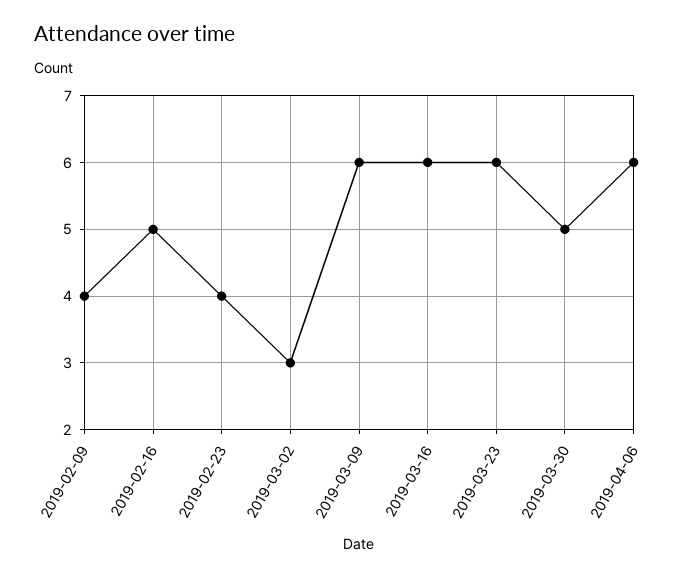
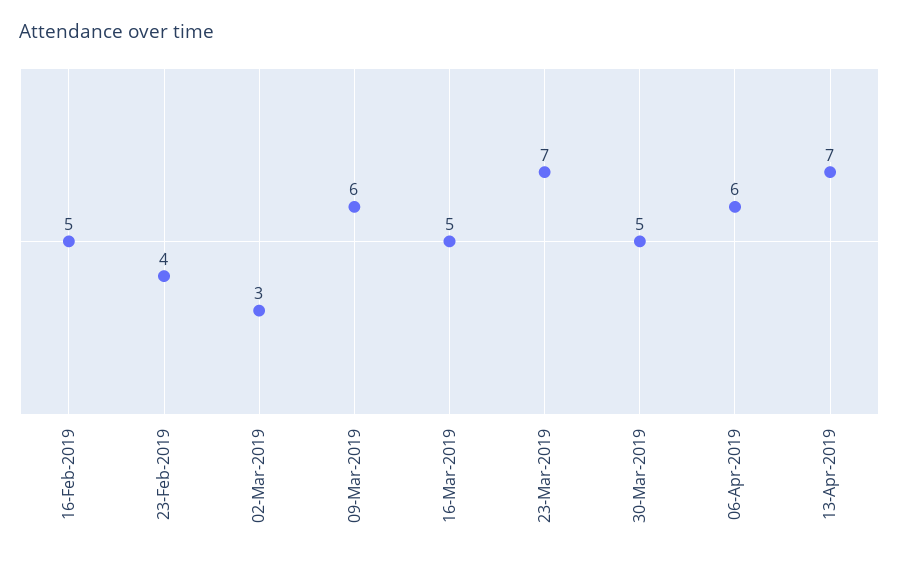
2019-02-09: 4 -> none
2019-03-16: 6 -> 5
2019-03-23: 6 -> 7
13-Apr-2019: none -> 7

